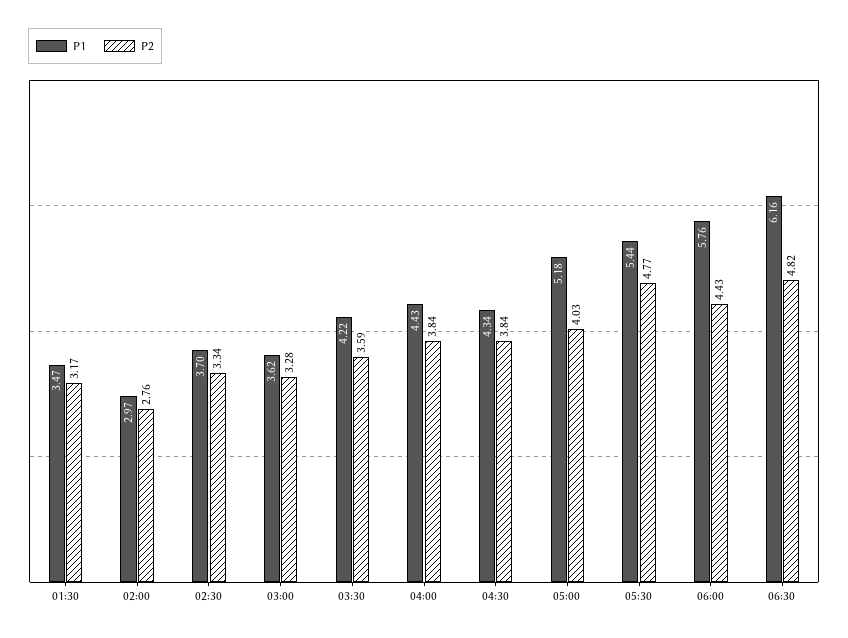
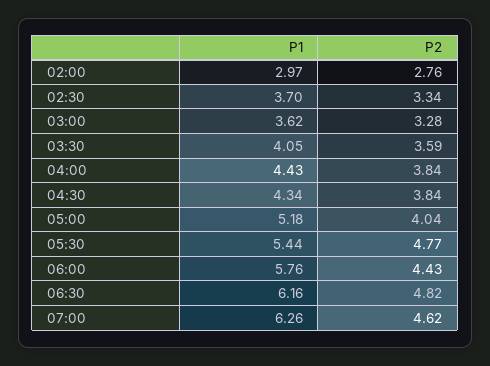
P1, 01:30: 3.47 -> none
P2, 01:30: 3.17 -> none
P1, 03:30: 4.22 -> 4.05
P2, 05:00: 4.03 -> 4.04
P1, 07:00: none -> 6.26
P2, 07:00: none -> 4.62

